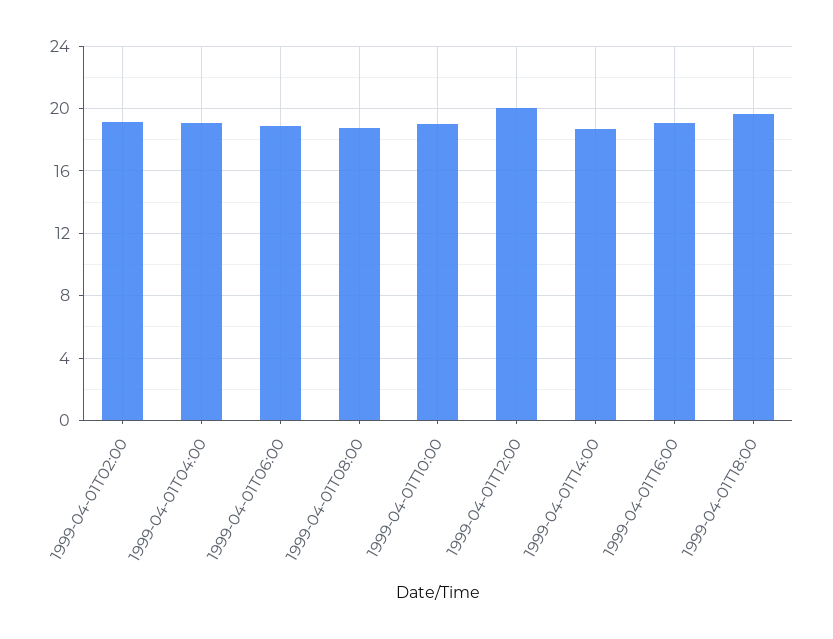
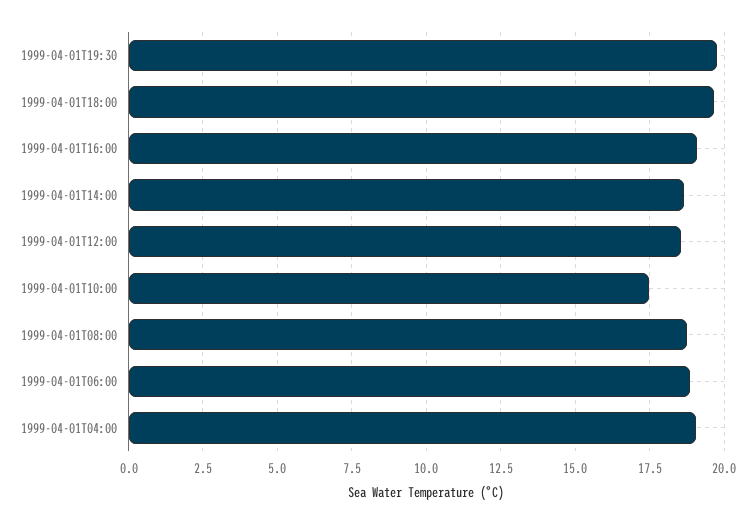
1999-04-01T02:00: 19 -> none
1999-04-01T10:00: 19 -> 17.5
1999-04-01T12:00: 20 -> 18.5
1999-04-01T19:30: none -> 19.75

